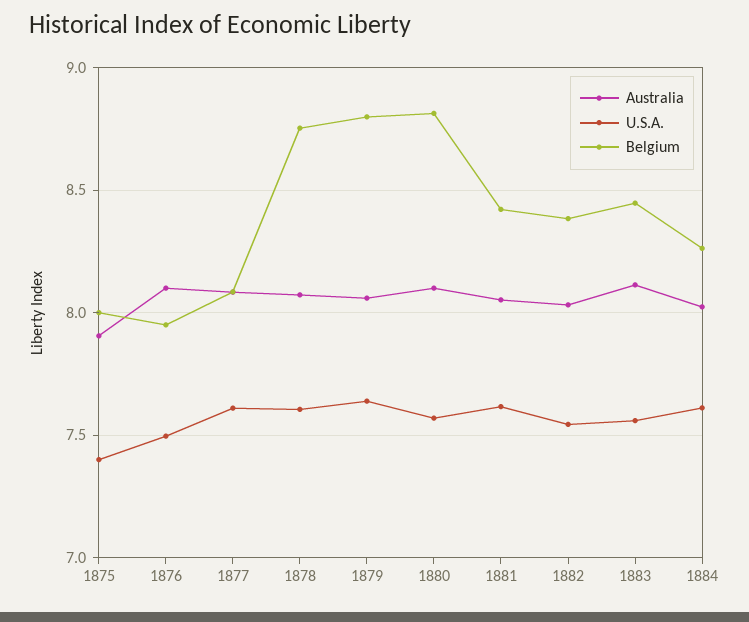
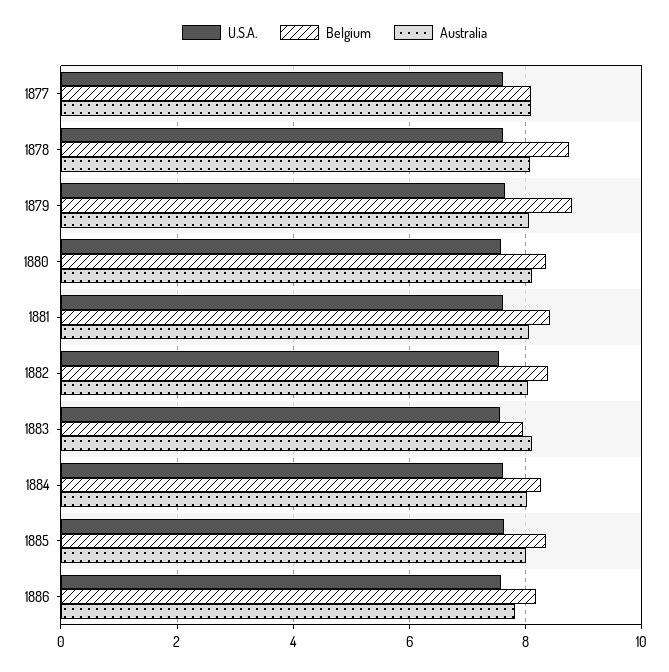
Australia, 1875: 7.9 -> none
U.S.A., 1875: 7.4 -> none
Belgium, 1875: 8 -> none
Australia, 1876: 8.1 -> none
U.S.A., 1876: 7.5 -> none
Belgium, 1876: 7.95 -> none
Belgium, 1880: 8.8 -> 8.4
Belgium, 1883: 8.45 -> 8
U.S.A., 1885: none -> 7.6
Belgium, 1885: none -> 8.4
Australia, 1885: none -> 8
U.S.A., 1886: none -> 7.6
Belgium, 1886: none -> 8.2
Australia, 1886: none -> 7.8

